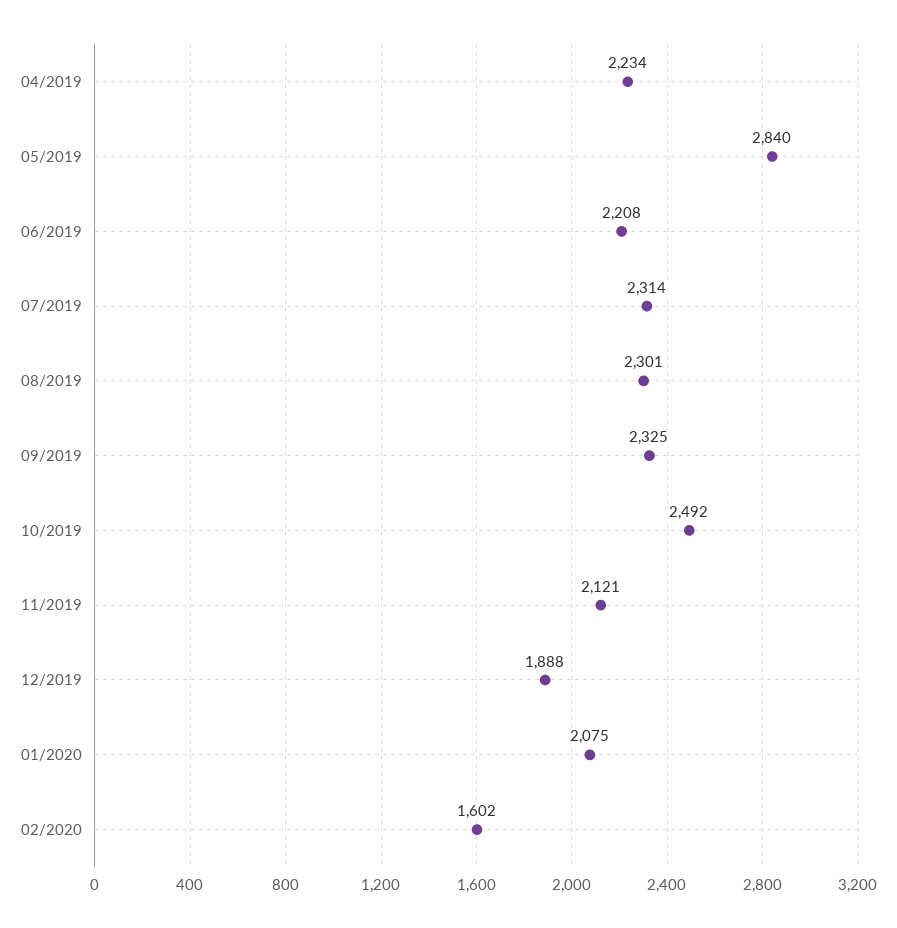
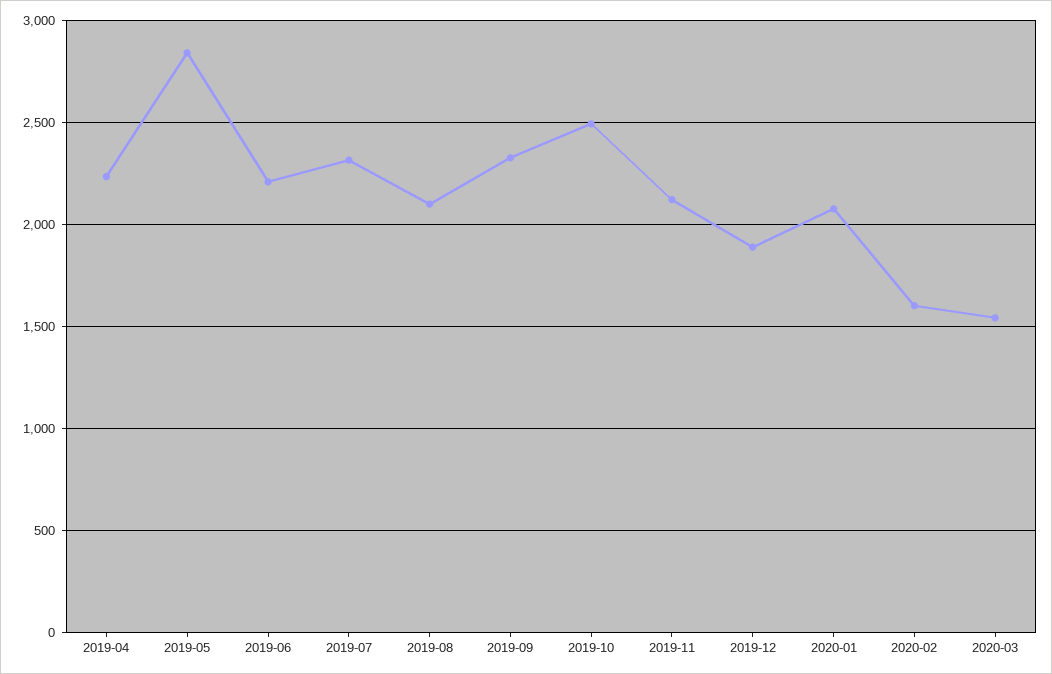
08/2019: 2301 -> 2100
2020-03: none -> 1550

